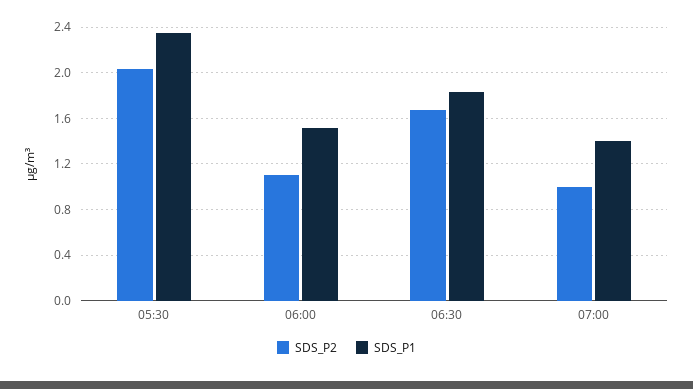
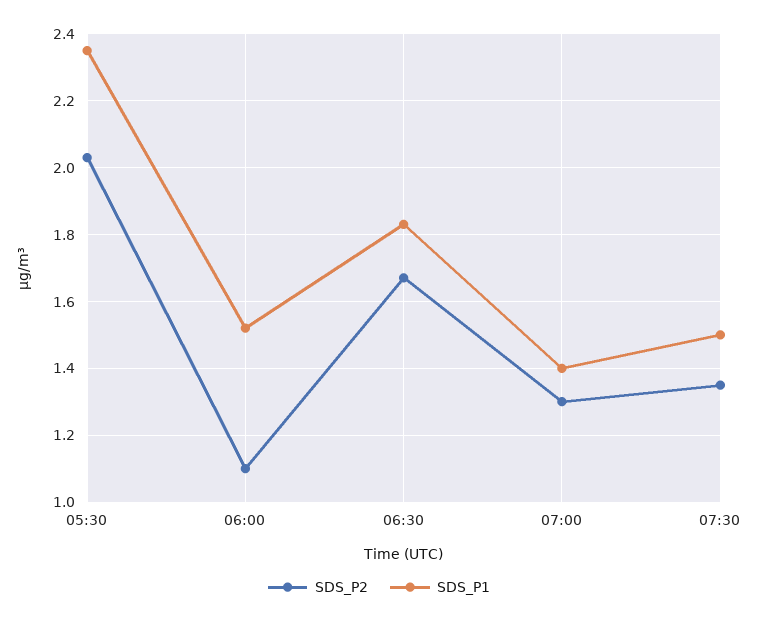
SDS_P2, 07:00: 1 -> 1.3
SDS_P2, 07:30: none -> 1.35
SDS_P1, 07:30: none -> 1.5

